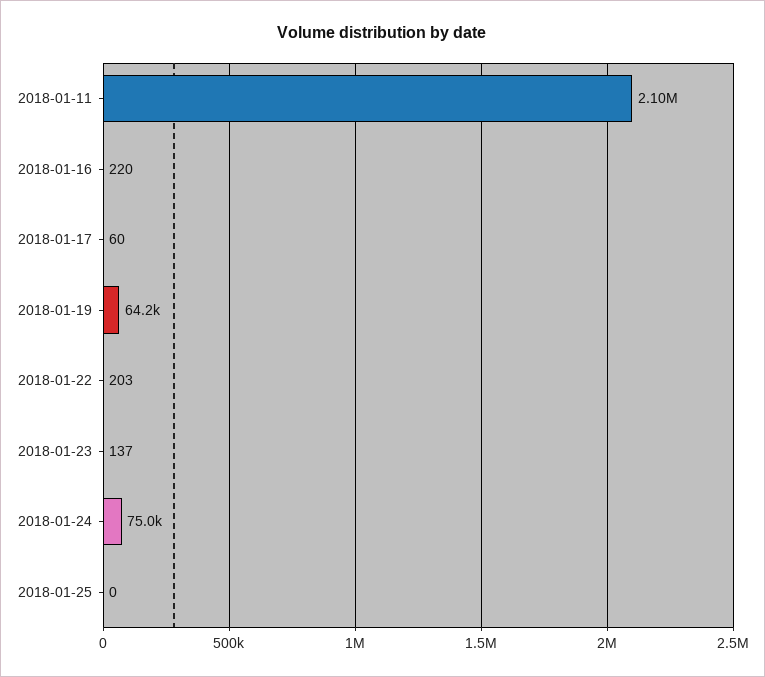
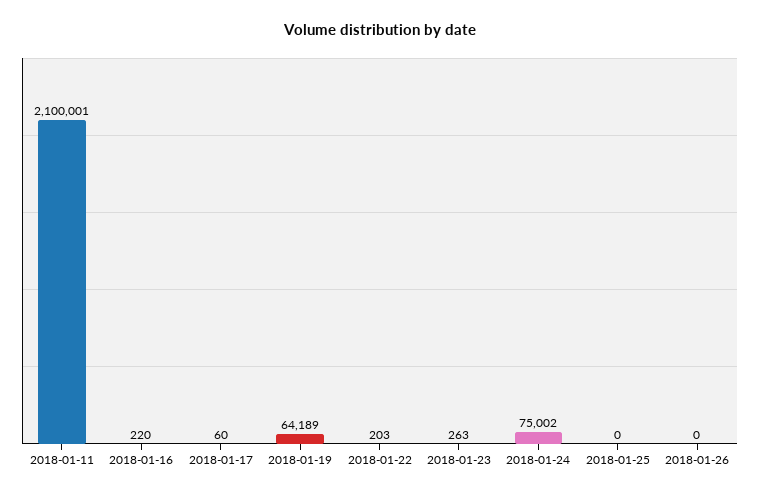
2018-01-23: 137 -> 263
2018-01-26: none -> 0

